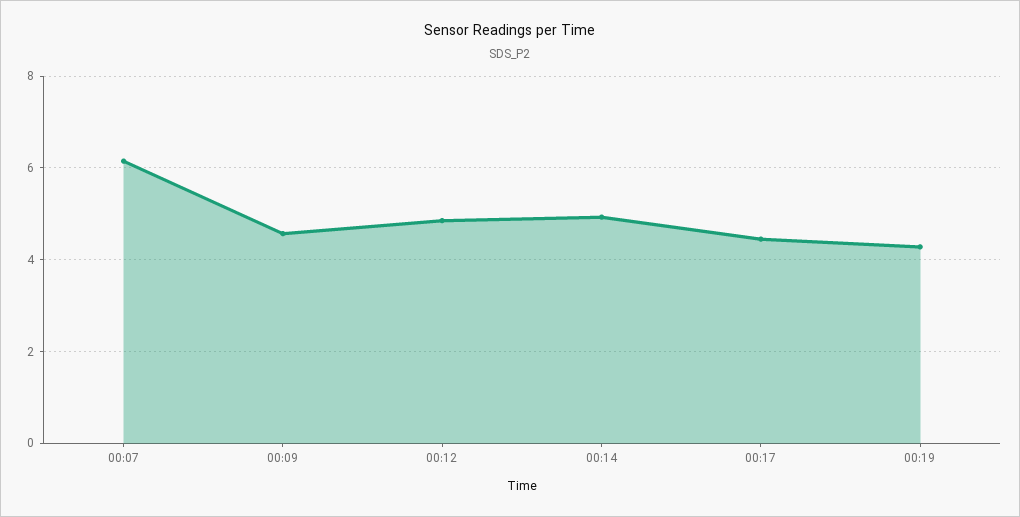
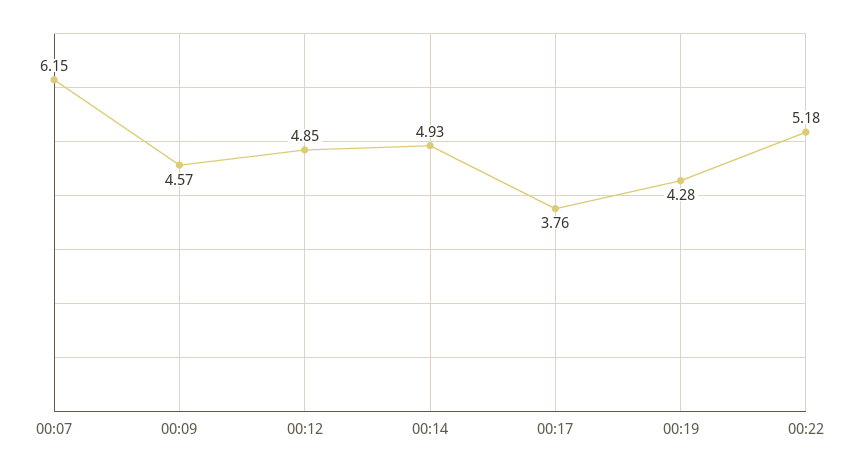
00:17: 4.4 -> 3.76
00:22: none -> 5.18

